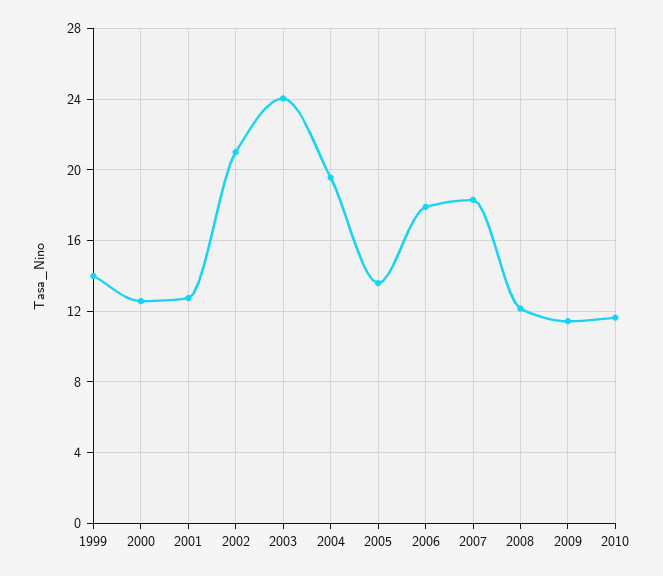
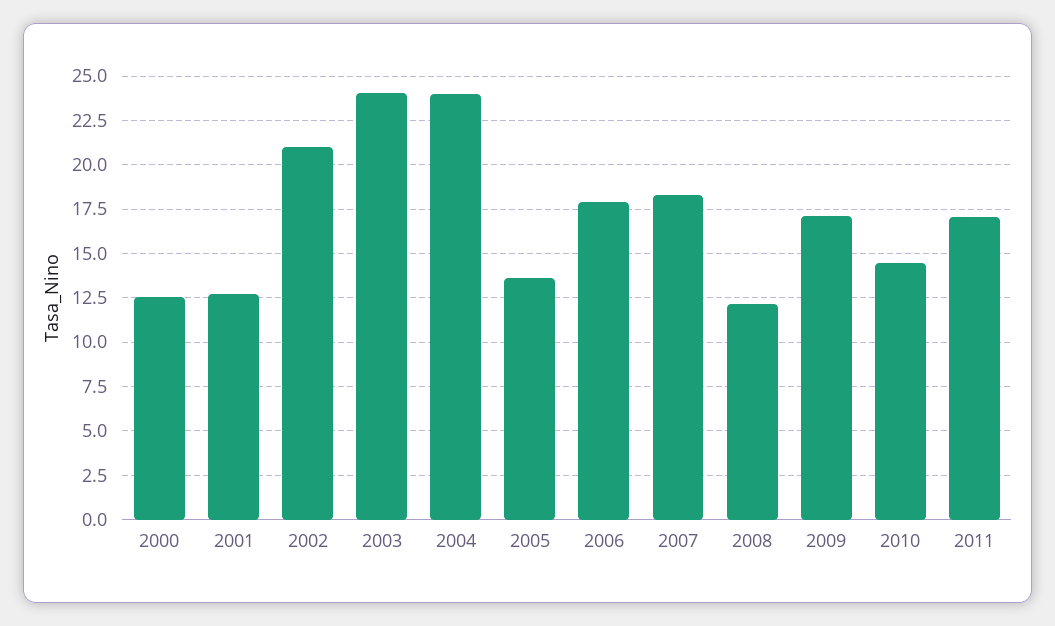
1999: 14 -> none
2004: 19.5 -> 24
2009: 11.5 -> 17
2010: 11.5 -> 14.5
2011: none -> 17

